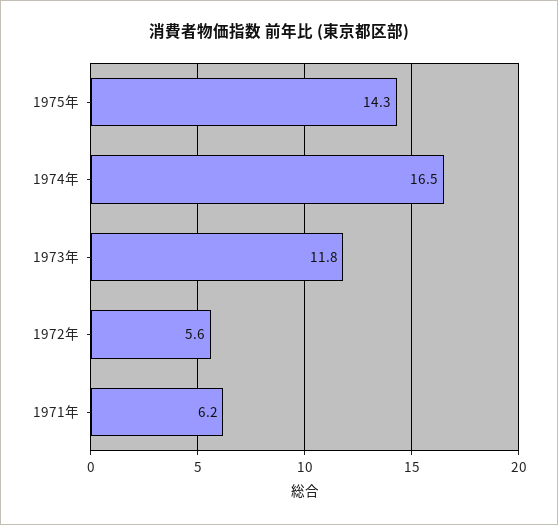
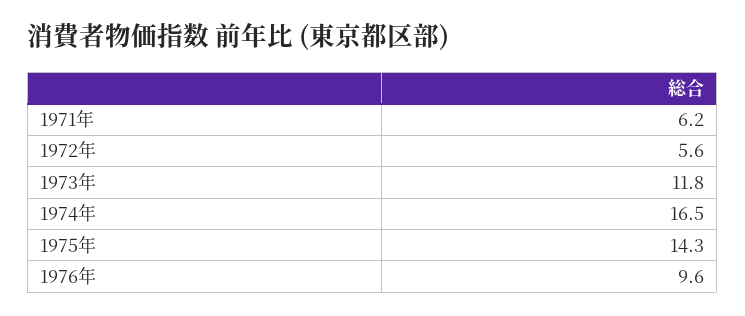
1976年: none -> 9.6

